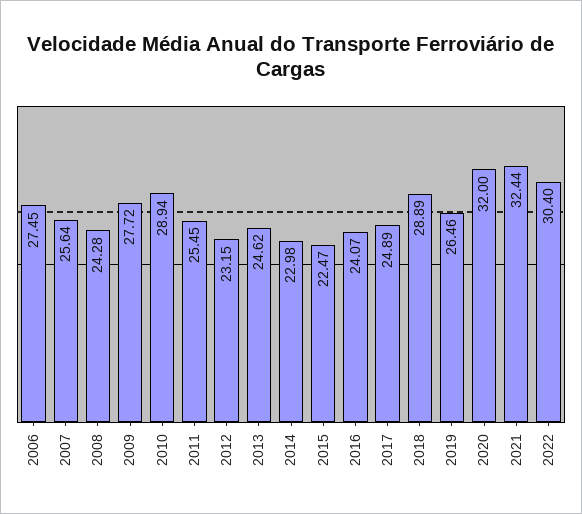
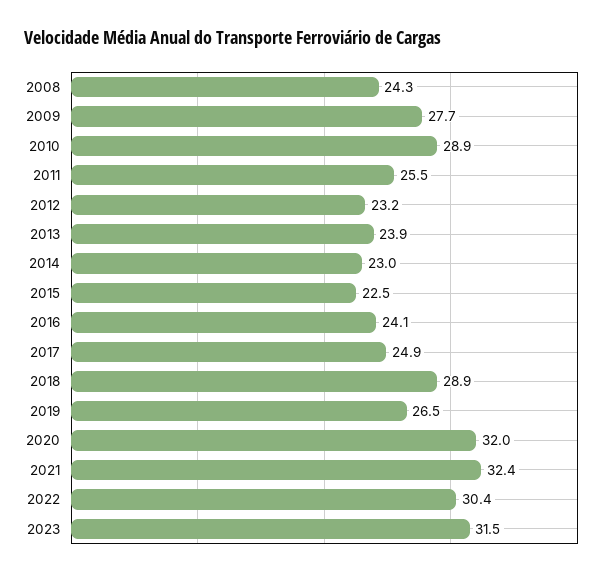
2006: 27.45 -> none
2007: 25.64 -> none
2013: 24.62 -> 23.9
2023: none -> 31.5

